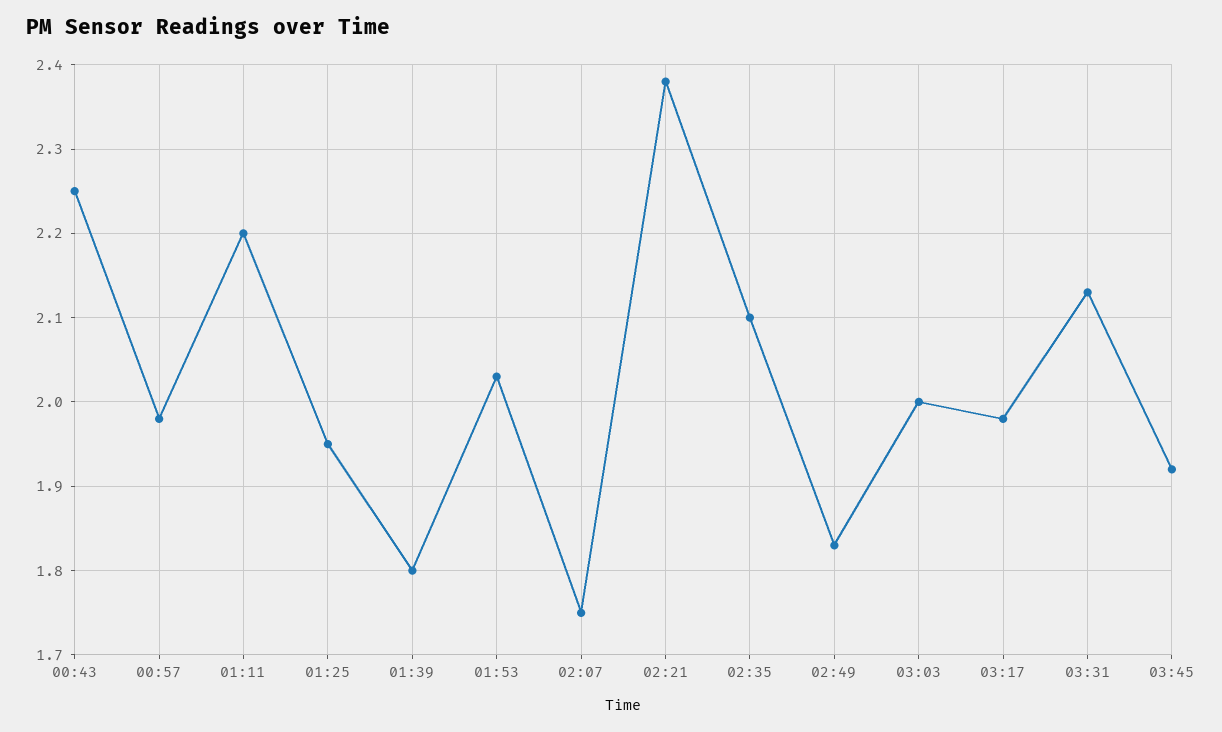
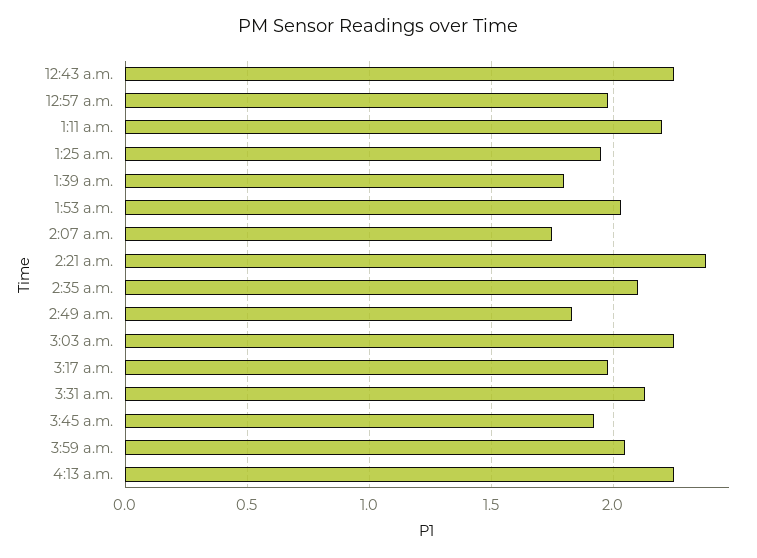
03:03: 2 -> 2.25
3:59 a.m.: none -> 2.05
4:13 a.m.: none -> 2.25

